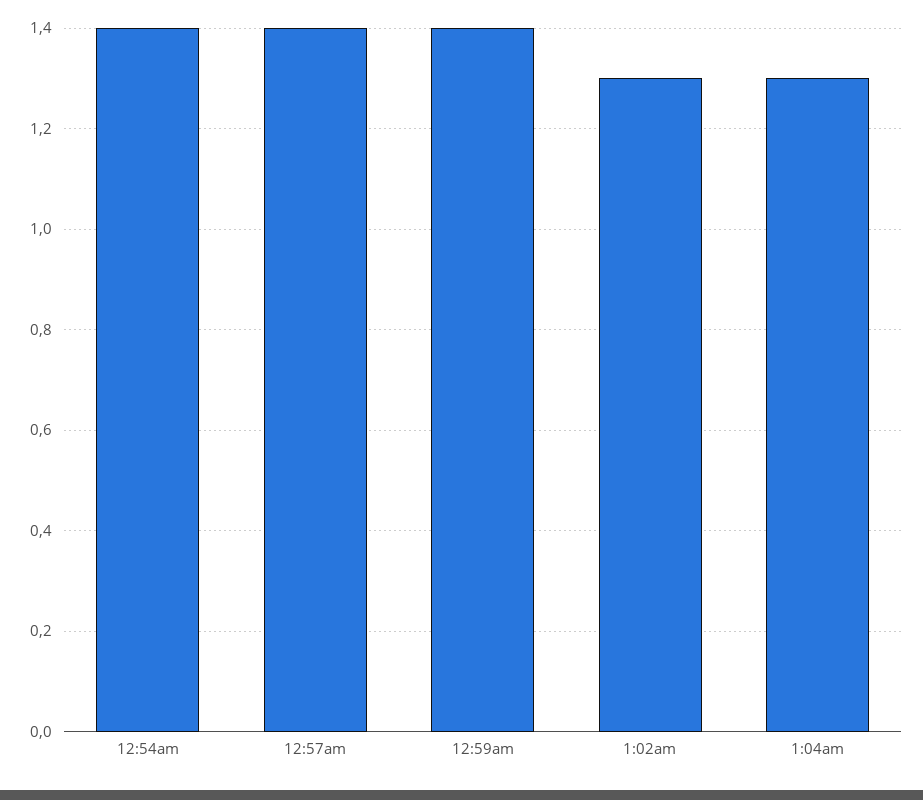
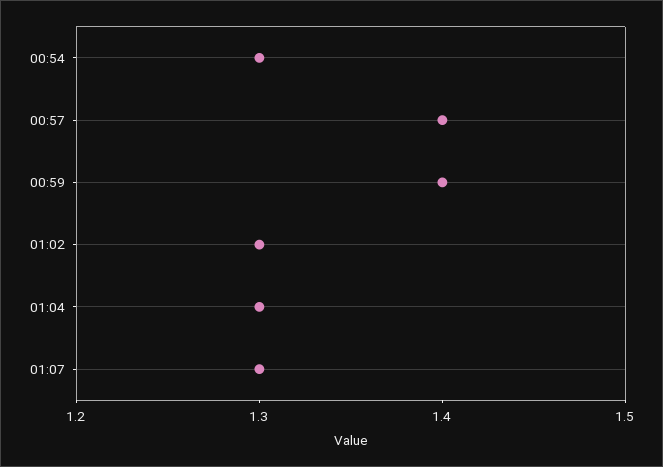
12:54am: 1.4 -> 1.3
01:07: none -> 1.3

